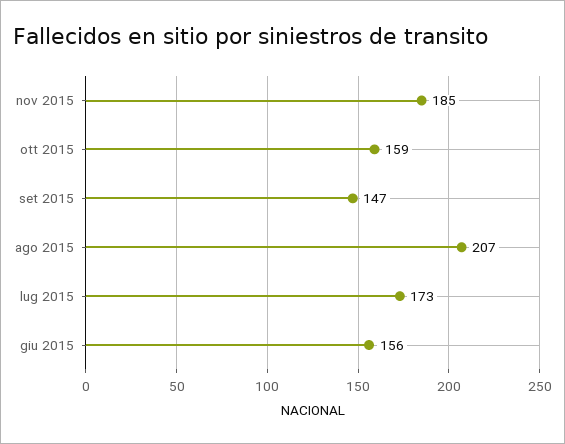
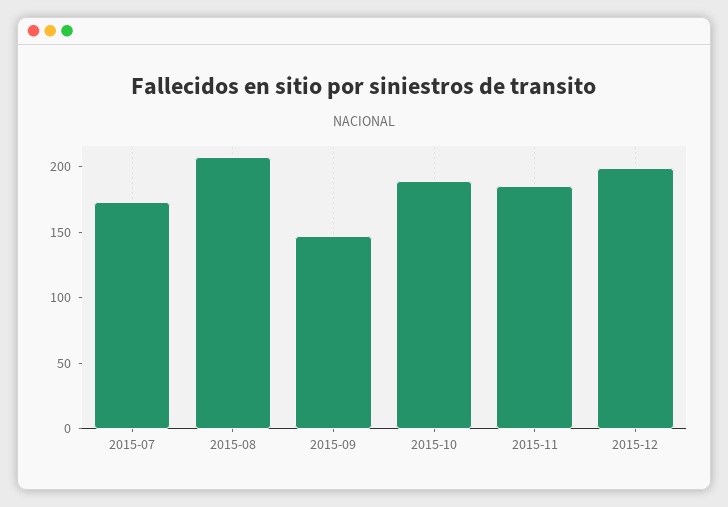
ott 2015: 159 -> 190
giu 2015: 156 -> none
2015-12: none -> 200

